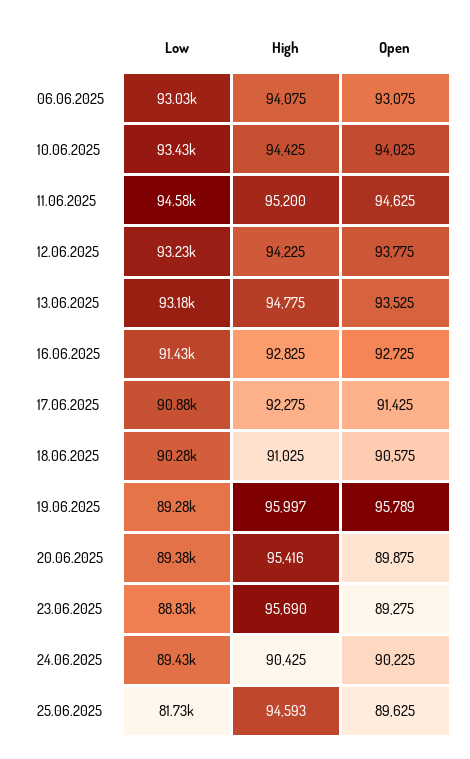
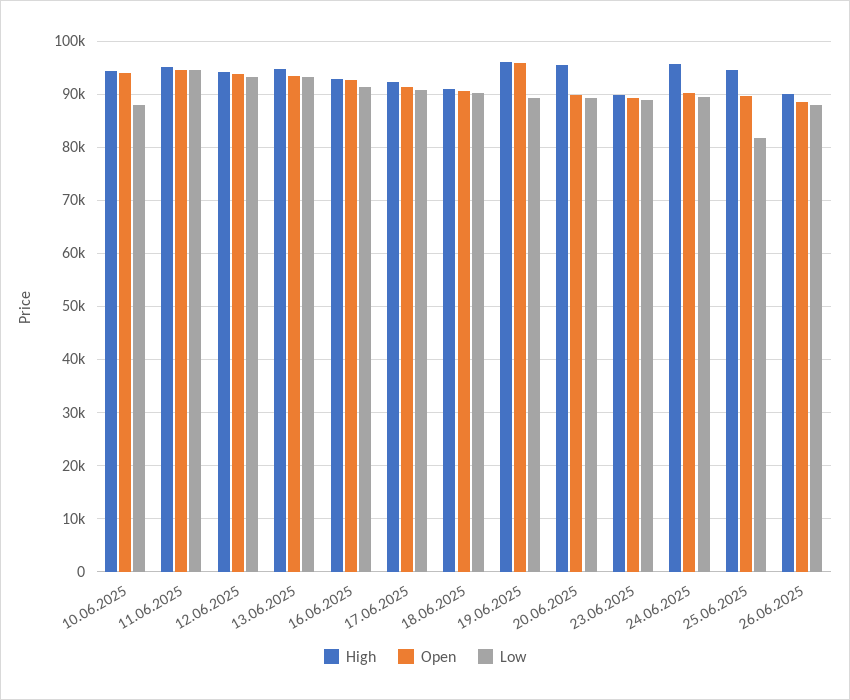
Low, 06.06.2025: 93030 -> none
High, 06.06.2025: 94075 -> none
Open, 06.06.2025: 93075 -> none
Low, 10.06.2025: 93430 -> 88000
High, 23.06.2025: 95690 -> 90000
High, 24.06.2025: 90425 -> 96000
High, 26.06.2025: none -> 90000
Open, 26.06.2025: none -> 88000
Low, 26.06.2025: none -> 88000

